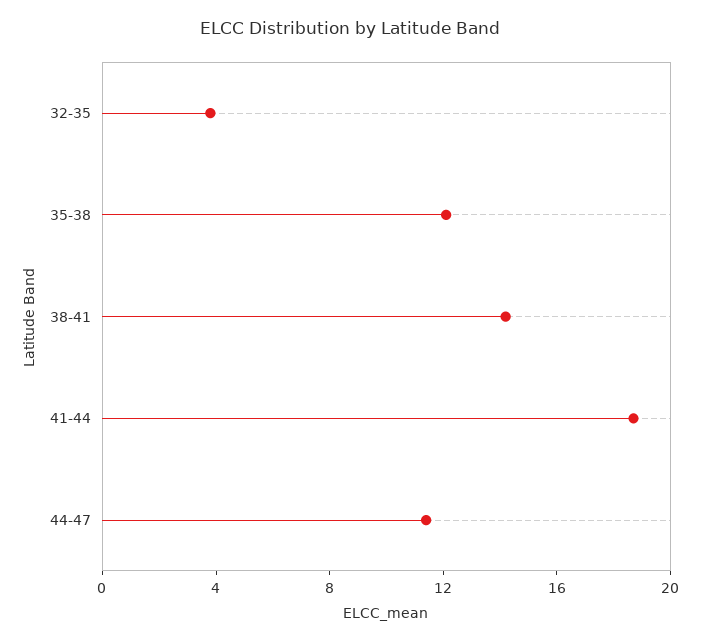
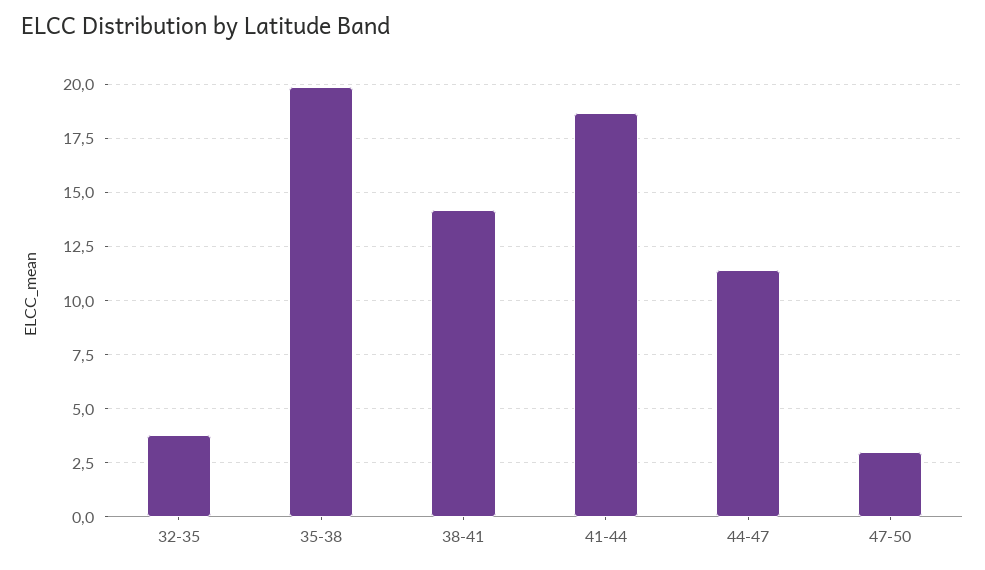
35-38: 12 -> 20
47-50: none -> 3

